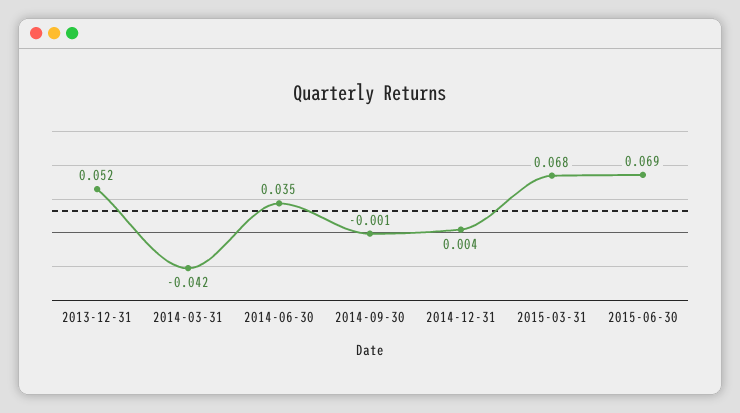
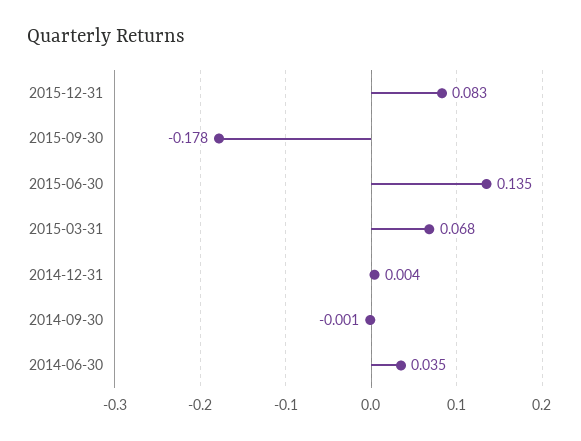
2013-12-31: 0.052 -> none
2014-03-31: -0.042 -> none
2015-06-30: 0.069 -> 0.135
2015-12-31: none -> 0.083
2015-09-30: none -> -0.178

